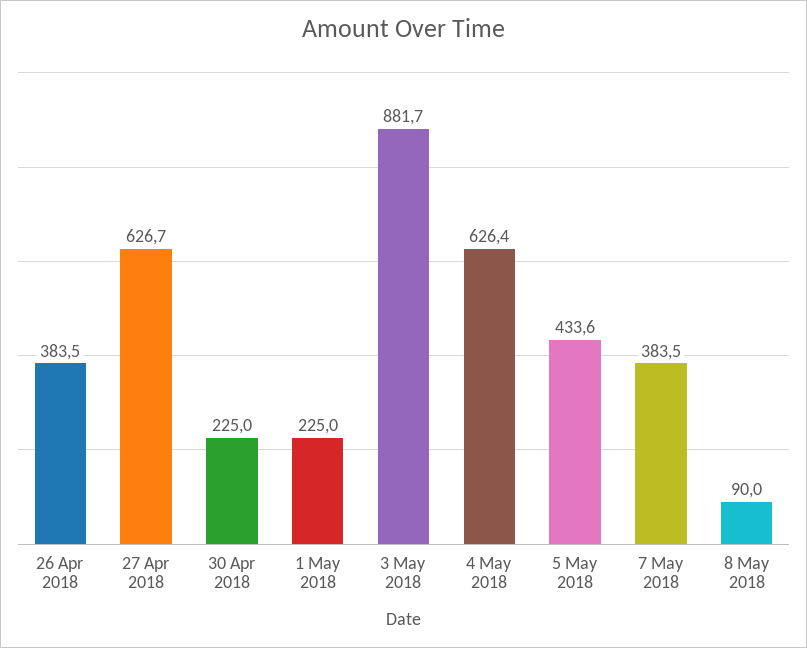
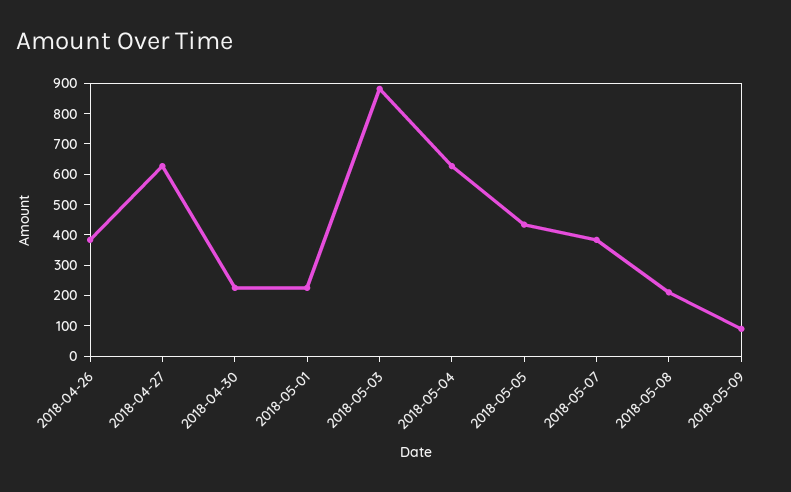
8 May 2018: 90 -> 200
2018-05-09: none -> 100

